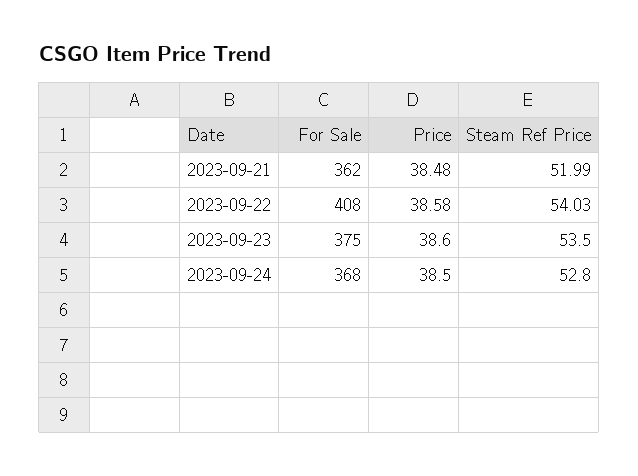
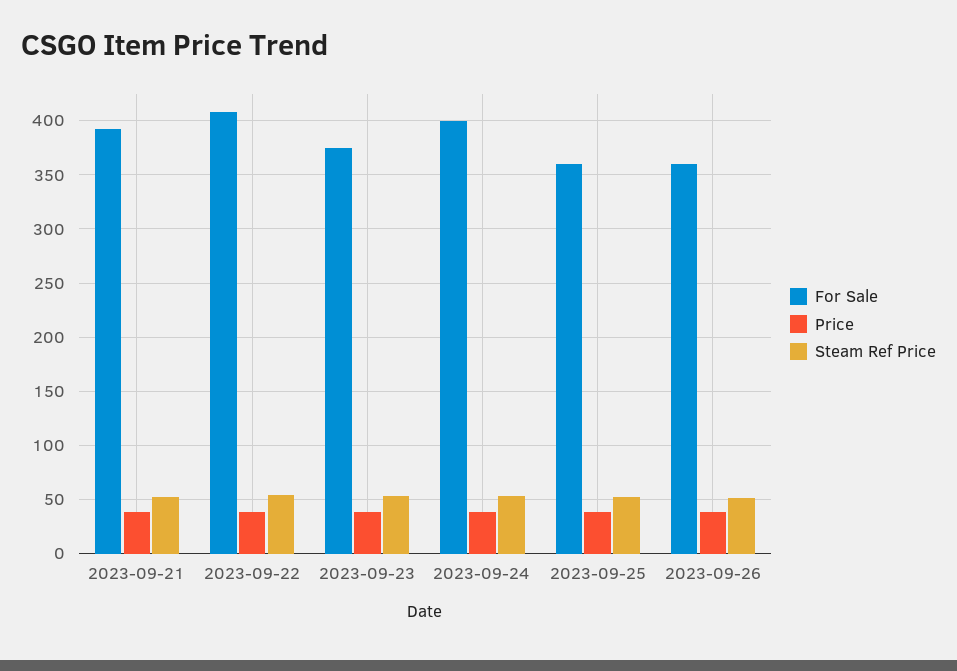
For Sale, 2023-09-21: 362 -> 390
For Sale, 2023-09-24: 368 -> 400
For Sale, 2023-09-25: none -> 360
Price, 2023-09-25: none -> 40
Steam Ref Price, 2023-09-25: none -> 50
For Sale, 2023-09-26: none -> 360
Price, 2023-09-26: none -> 40
Steam Ref Price, 2023-09-26: none -> 50

